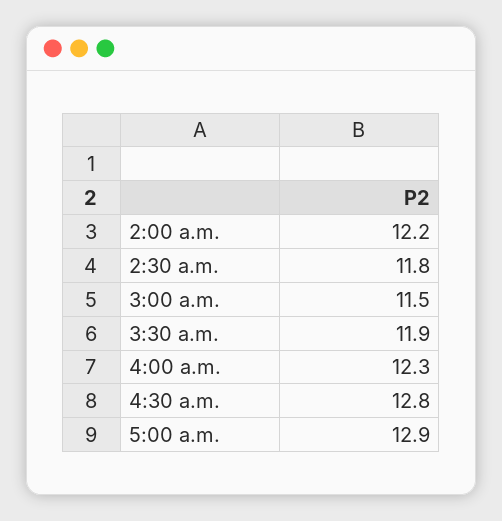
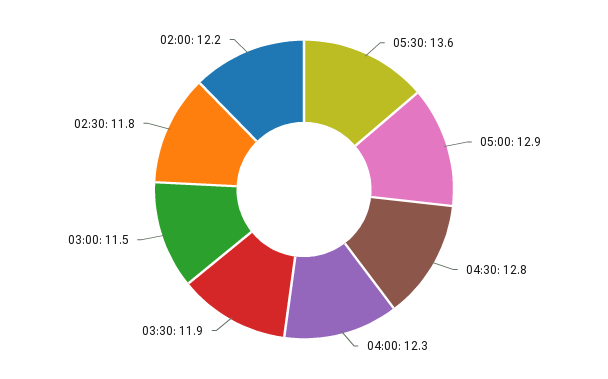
05:30: none -> 13.6

